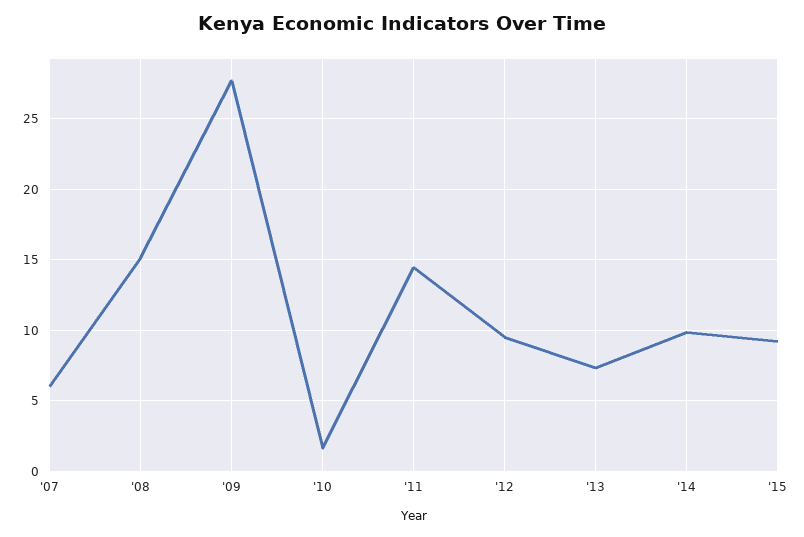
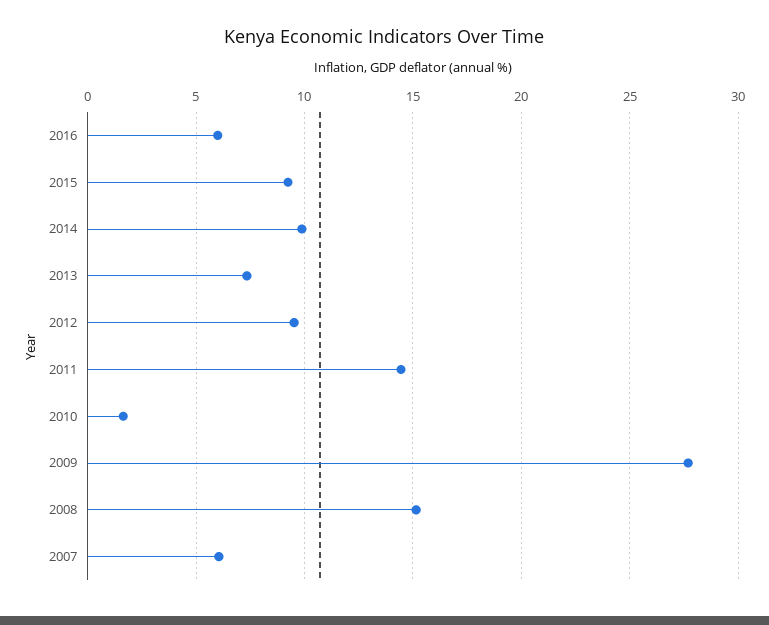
2016: none -> 6

